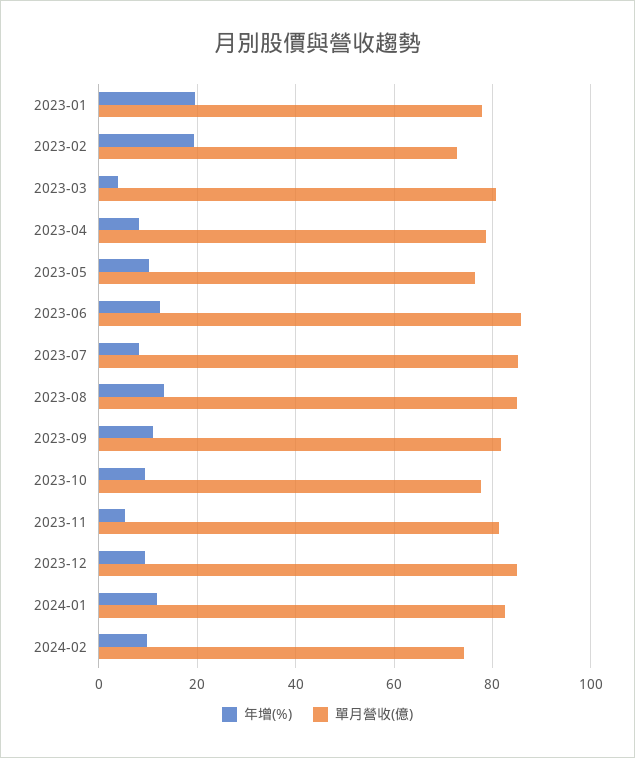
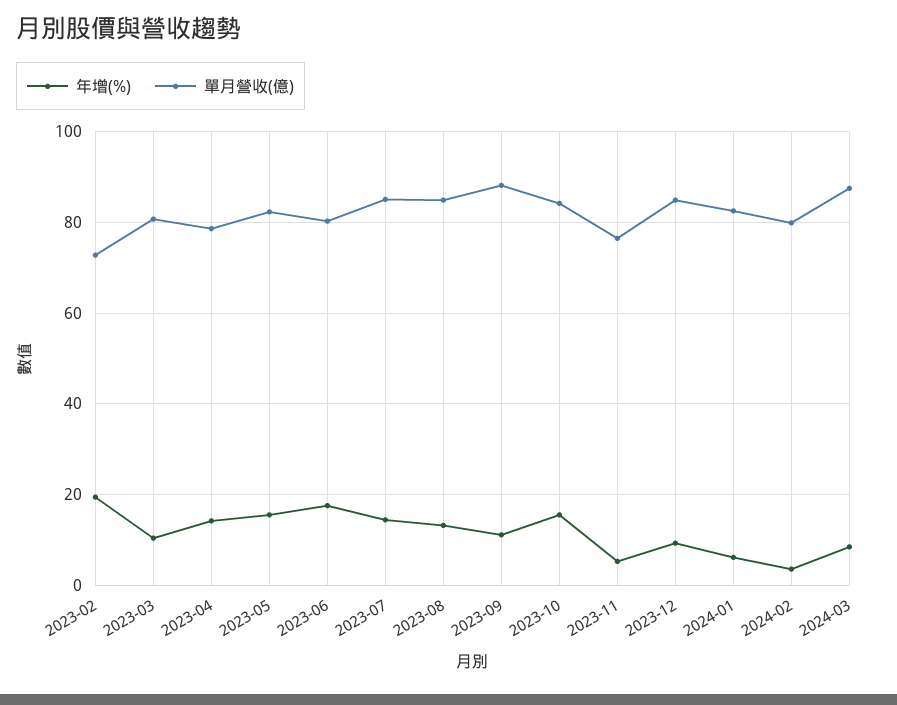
年增(%), 2023-01: 20 -> none
單月營收(億), 2023-01: 78 -> none
年增(%), 2023-03: 4 -> 10
年增(%), 2023-04: 8 -> 14
年增(%), 2023-05: 10 -> 16
單月營收(億), 2023-05: 76 -> 82
年增(%), 2023-06: 12 -> 18
單月營收(億), 2023-06: 86 -> 80
年增(%), 2023-07: 8 -> 14
單月營收(億), 2023-09: 82 -> 88
年增(%), 2023-10: 10 -> 16
單月營收(億), 2023-10: 78 -> 84
單月營收(億), 2023-11: 82 -> 76
年增(%), 2024-01: 12 -> 6
年增(%), 2024-02: 10 -> 4
單月營收(億), 2024-02: 74 -> 80
年增(%), 2024-03: none -> 8
單月營收(億), 2024-03: none -> 88

